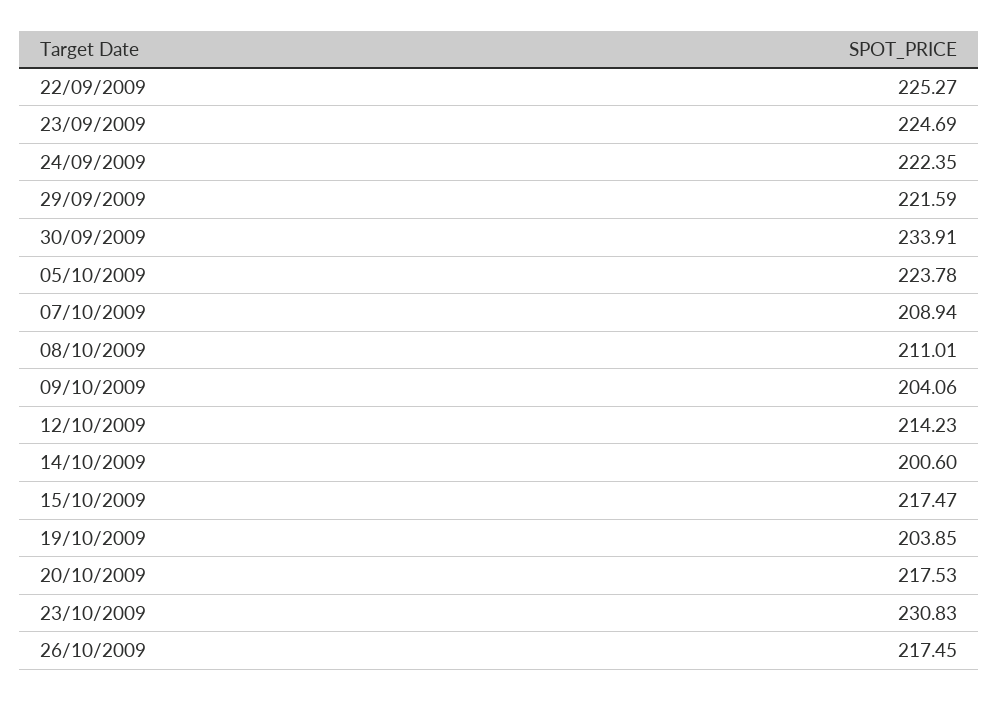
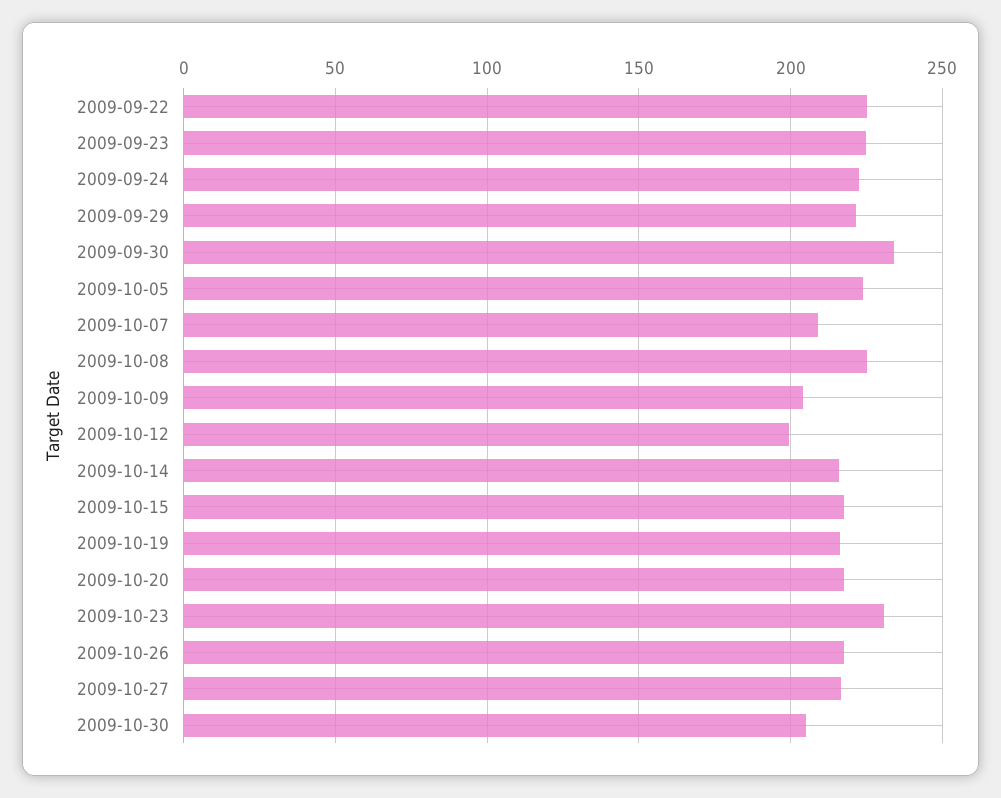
08/10/2009: 211.01 -> 225
12/10/2009: 214.23 -> 200
14/10/2009: 200.6 -> 215
19/10/2009: 203.85 -> 215
2009-10-27: none -> 215
2009-10-30: none -> 205

